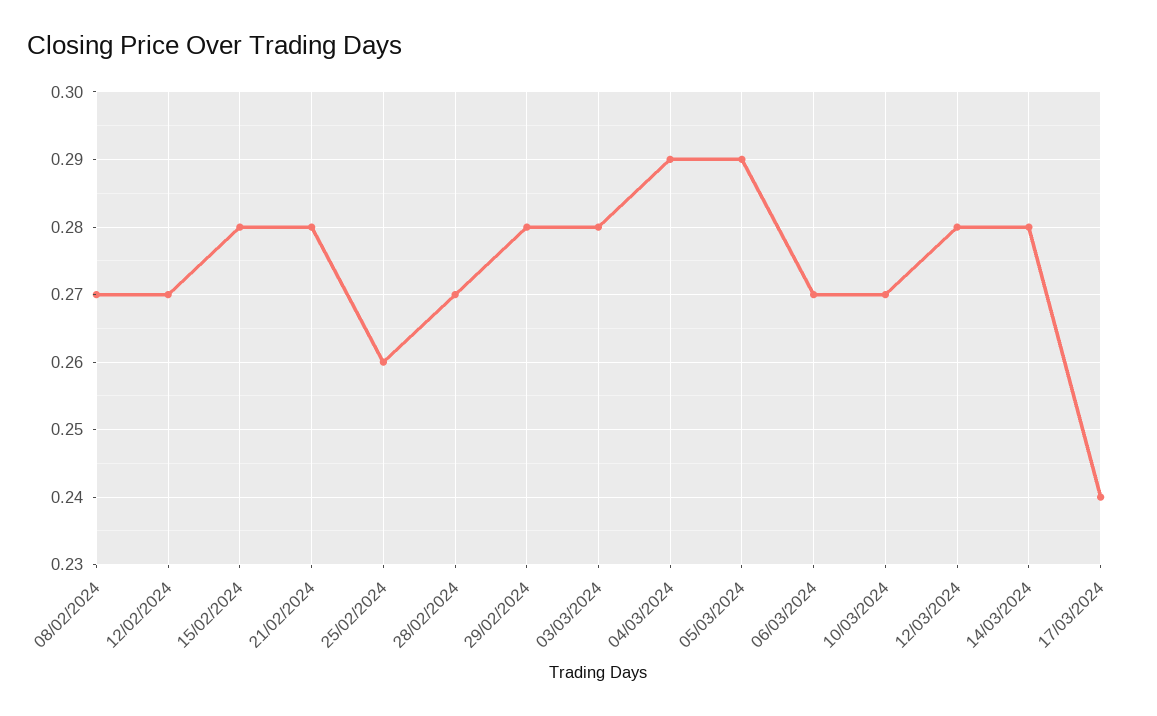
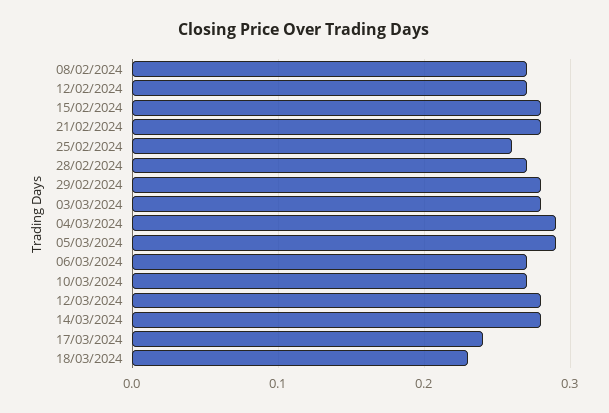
18/03/2024: none -> 0.23

